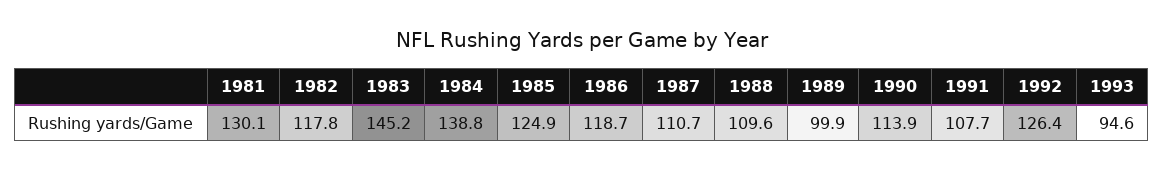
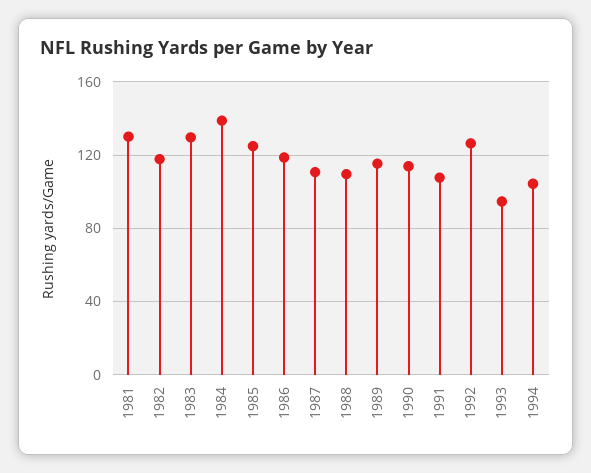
1983: 145.2 -> 130
1989: 99.9 -> 115
1994: none -> 105

